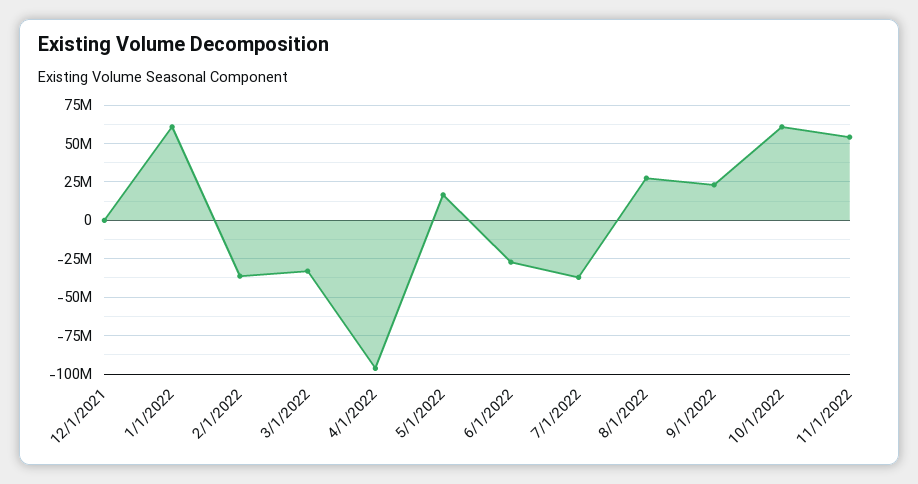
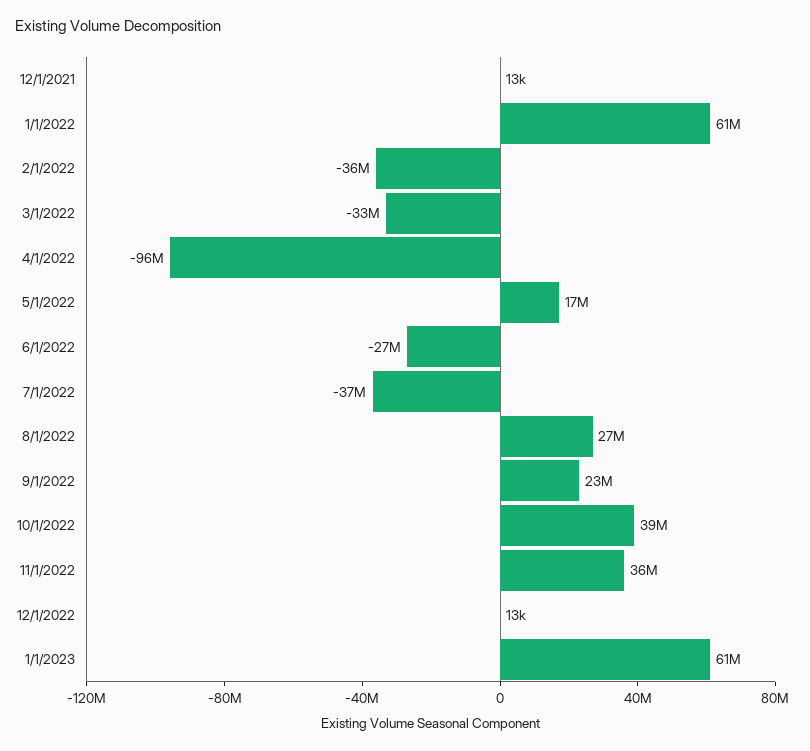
10/1/2022: 60000000 -> 39000000
11/1/2022: 55000000 -> 36000000
12/1/2022: none -> 13000
1/1/2023: none -> 61000000

